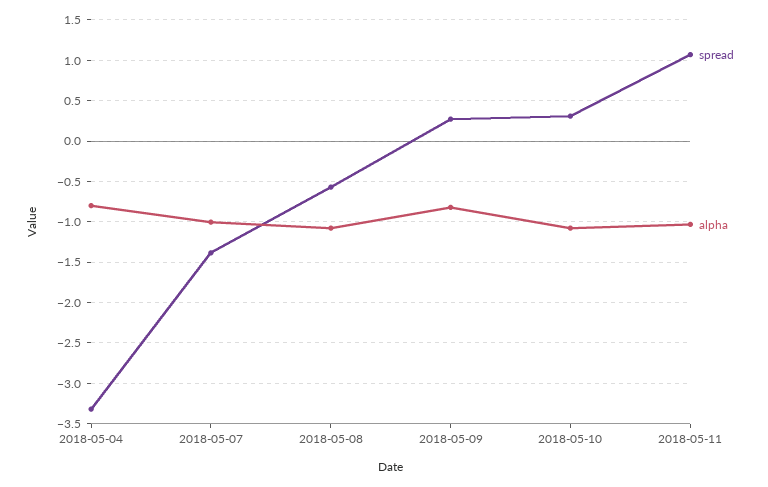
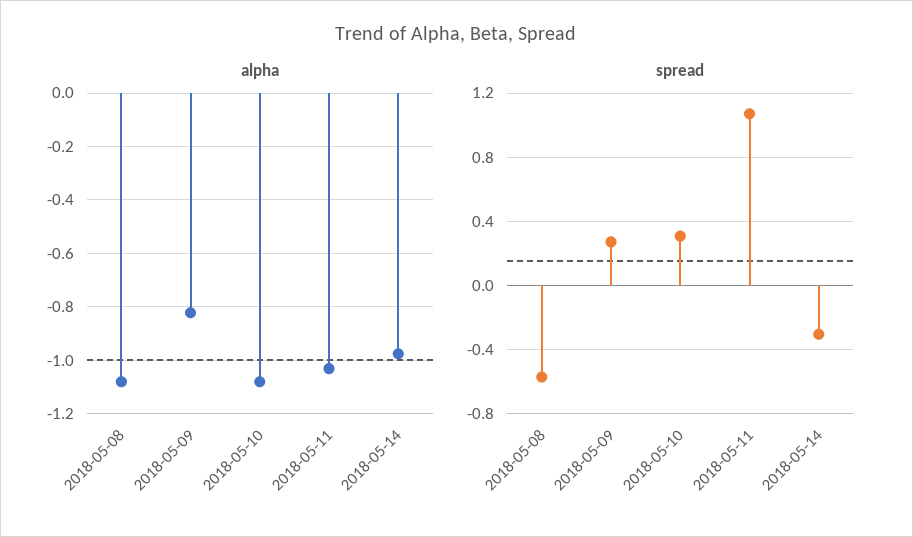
spread, 2018-05-04: -3.3 -> none
alpha, 2018-05-04: -0.8 -> none
spread, 2018-05-07: -1.4 -> none
alpha, 2018-05-07: -1 -> none
alpha, 2018-05-14: none -> -0.975
spread, 2018-05-14: none -> -0.3

